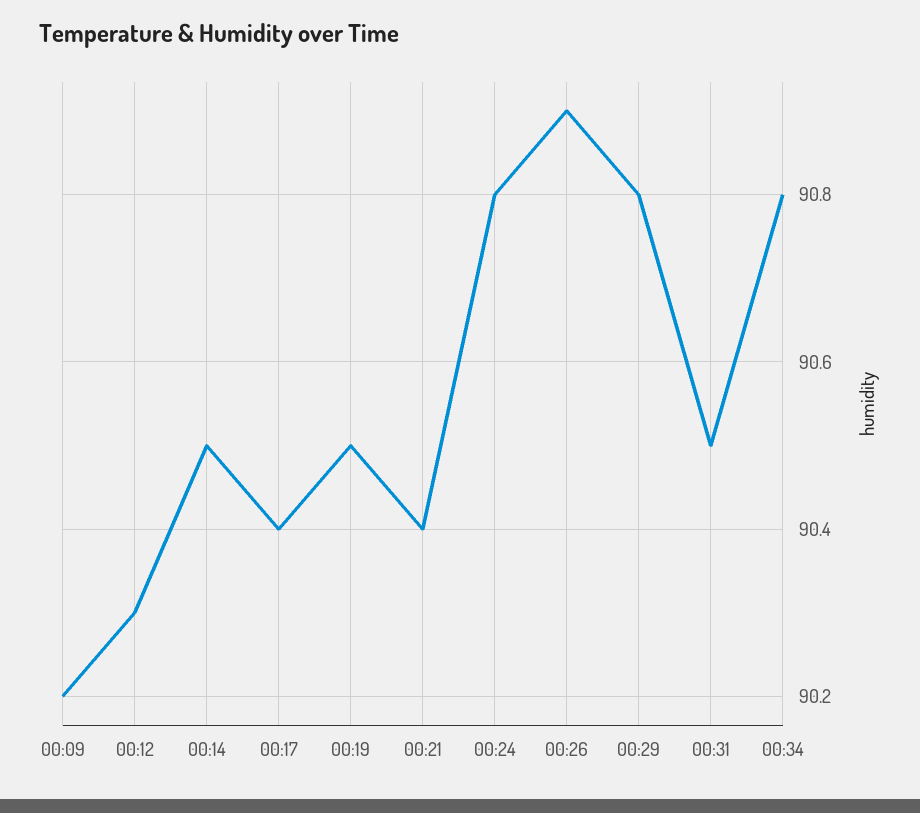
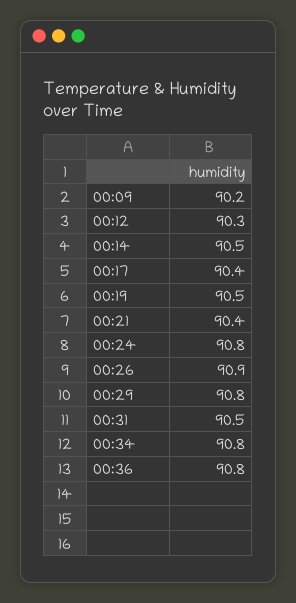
00:36: none -> 90.8

